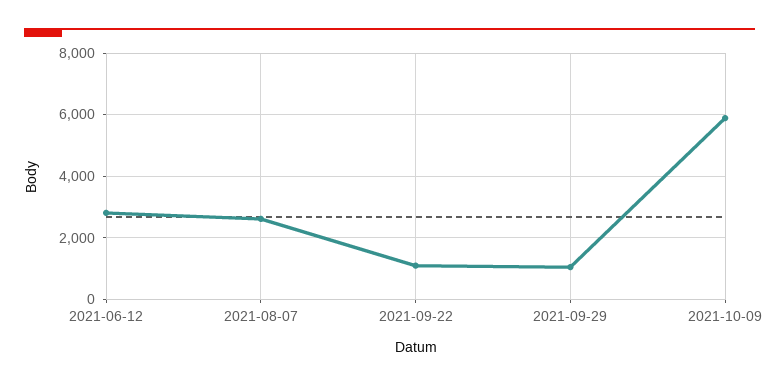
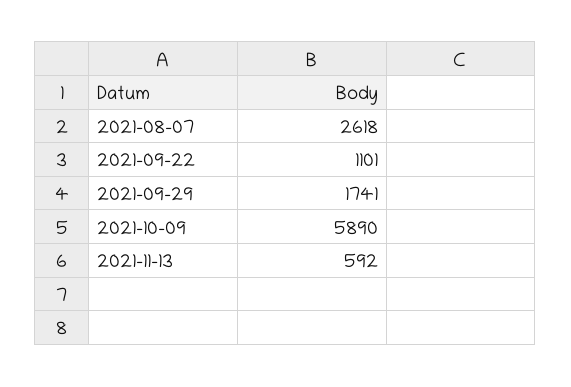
2021-06-12: 2800 -> none
2021-09-29: 1000 -> 1741
2021-11-13: none -> 592

